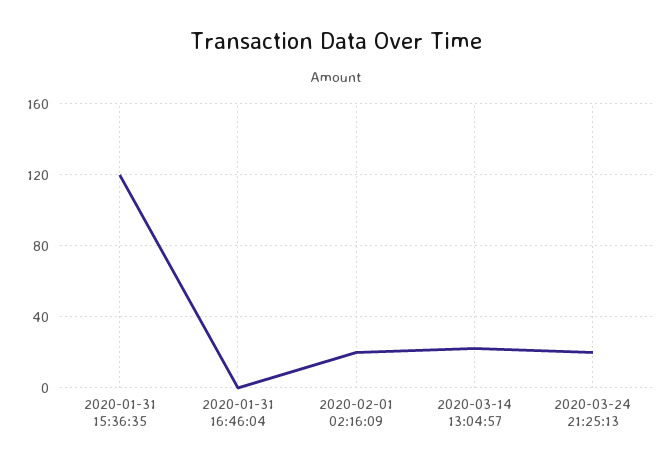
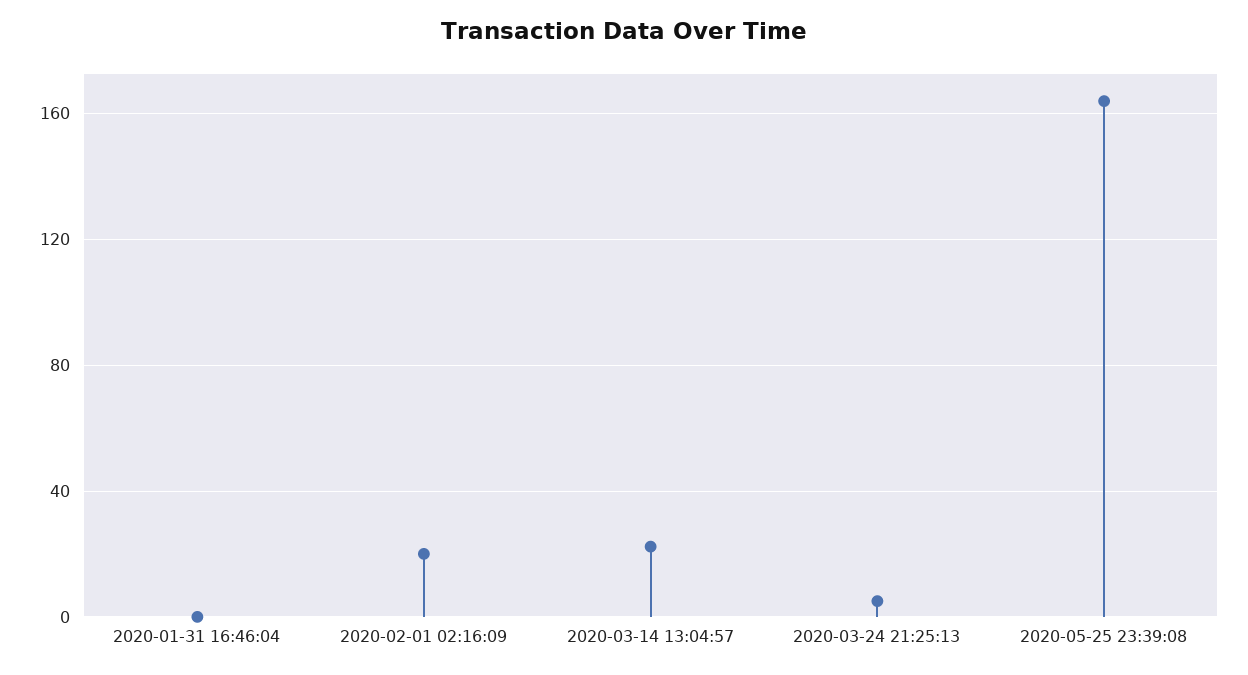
2020-01-31 15:36:35: 120 -> none
2020-03-24 21:25:13: 20 -> 5
2020-05-25 23:39:08: none -> 165

